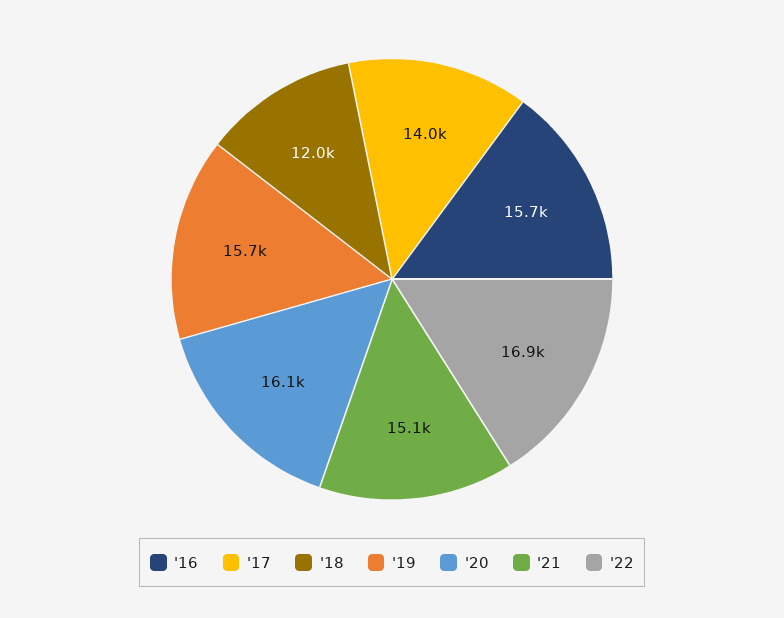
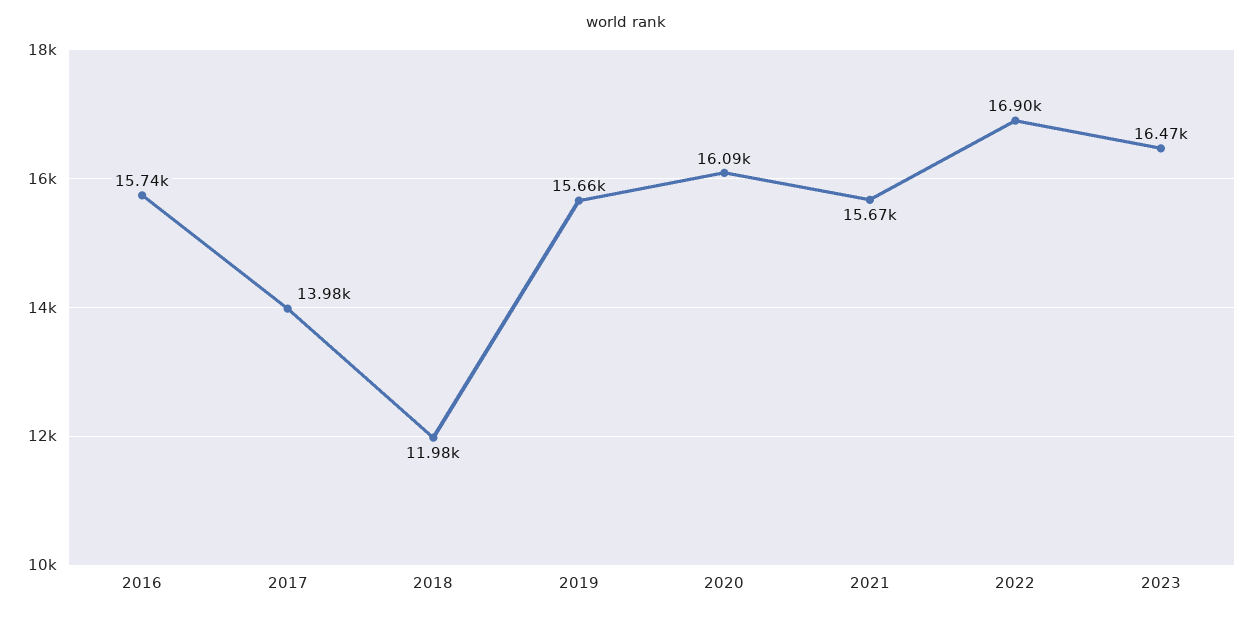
'21: 15100 -> 15670
2023: none -> 16470

